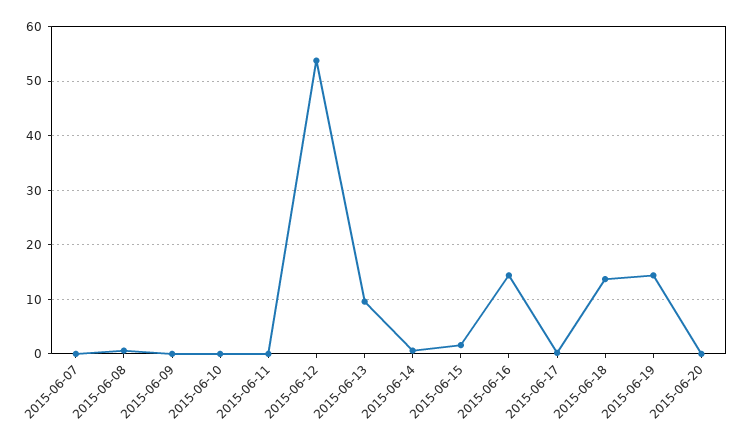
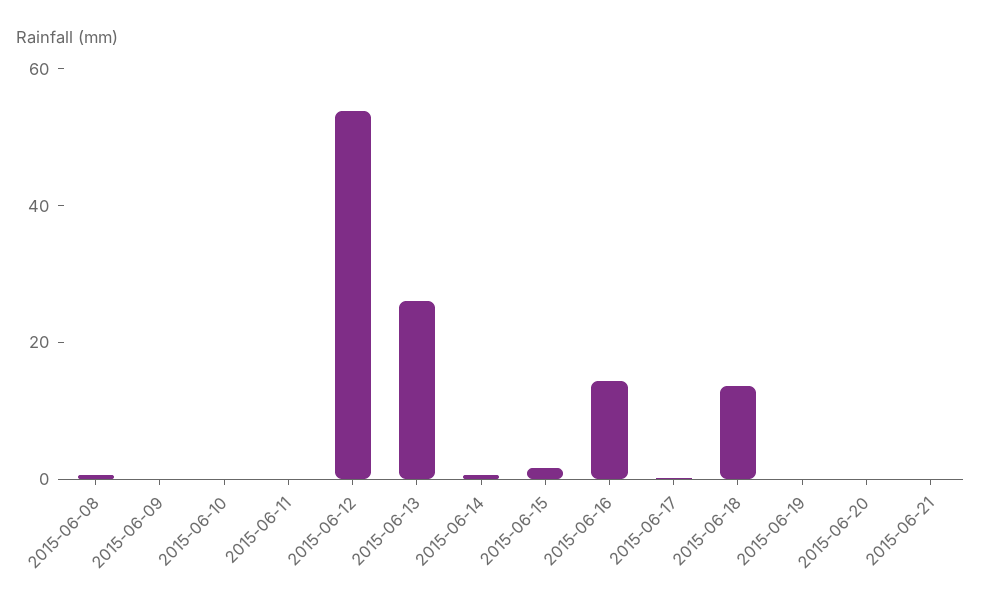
2015-06-07: 0 -> none
2015-06-13: 10 -> 25
2015-06-19: 14 -> 0
2015-06-21: none -> 0

